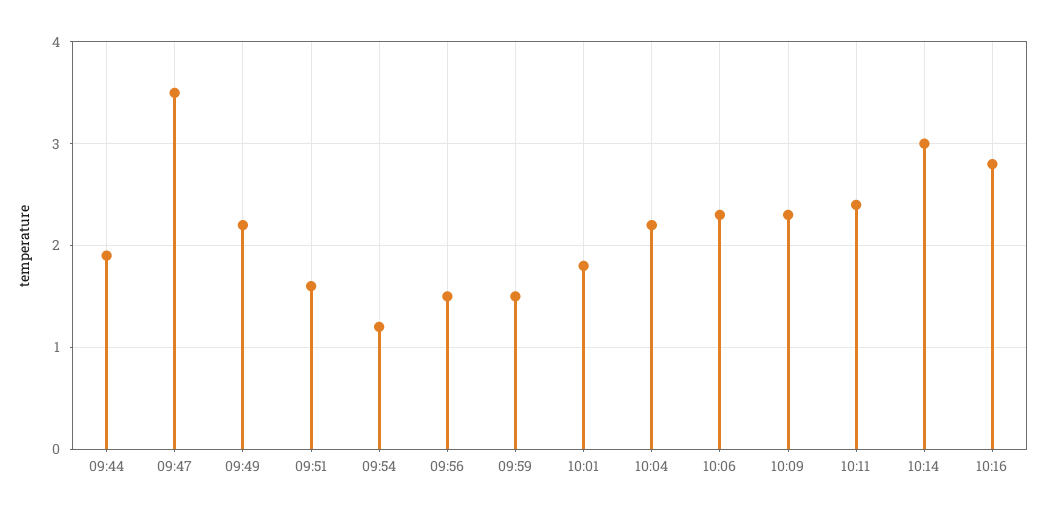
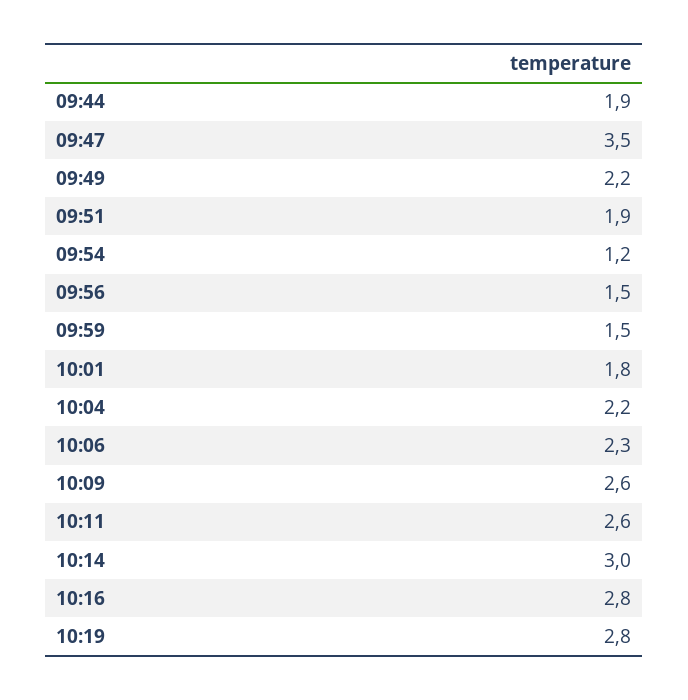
09:51: 1.6 -> 1.9
10:09: 2.3 -> 2.6
10:11: 2.4 -> 2.6
10:19: none -> 2.8

